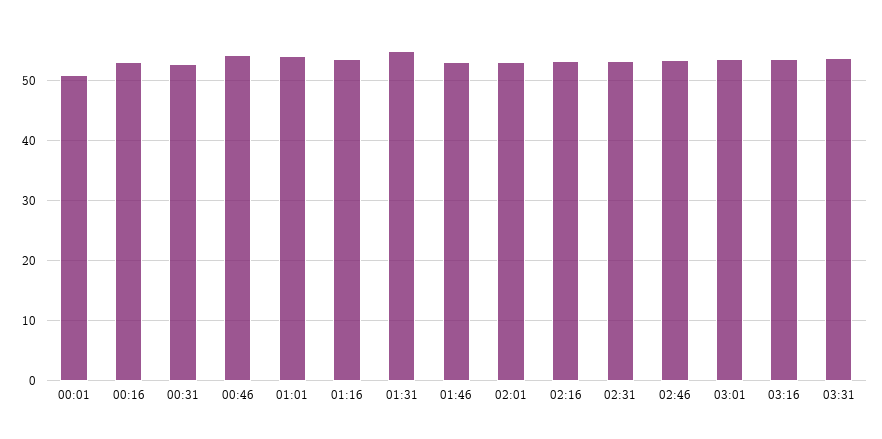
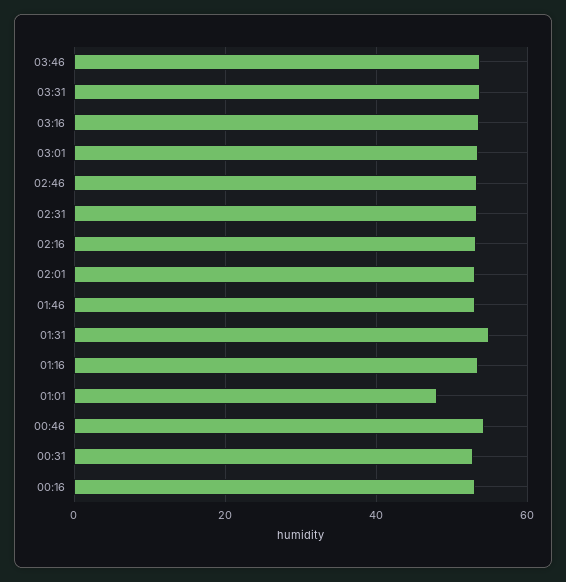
00:01: 51 -> none
01:01: 54 -> 48
03:46: none -> 54

